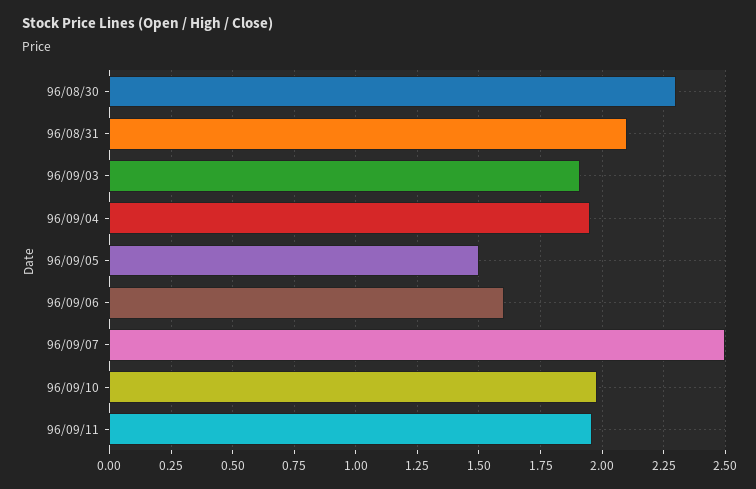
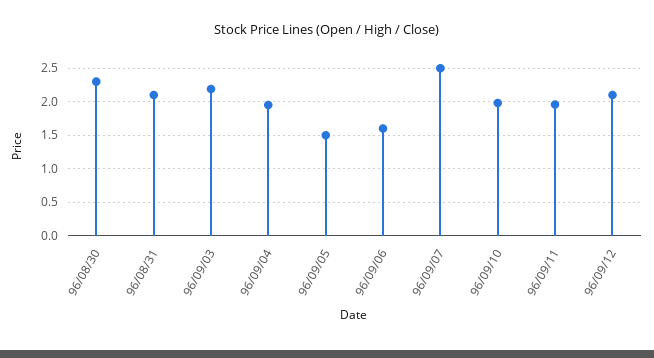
96/09/03: 1.9 -> 2.2
96/09/12: none -> 2.1

